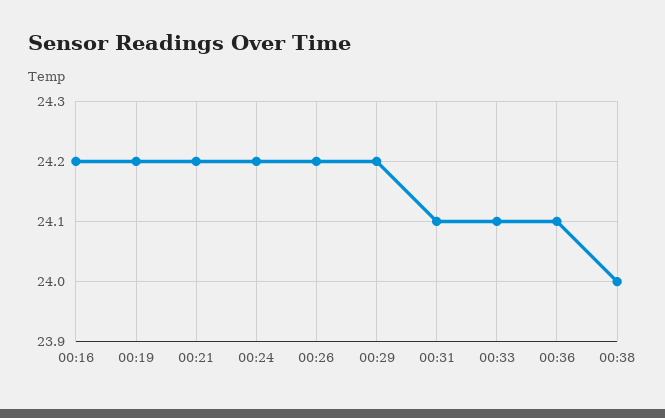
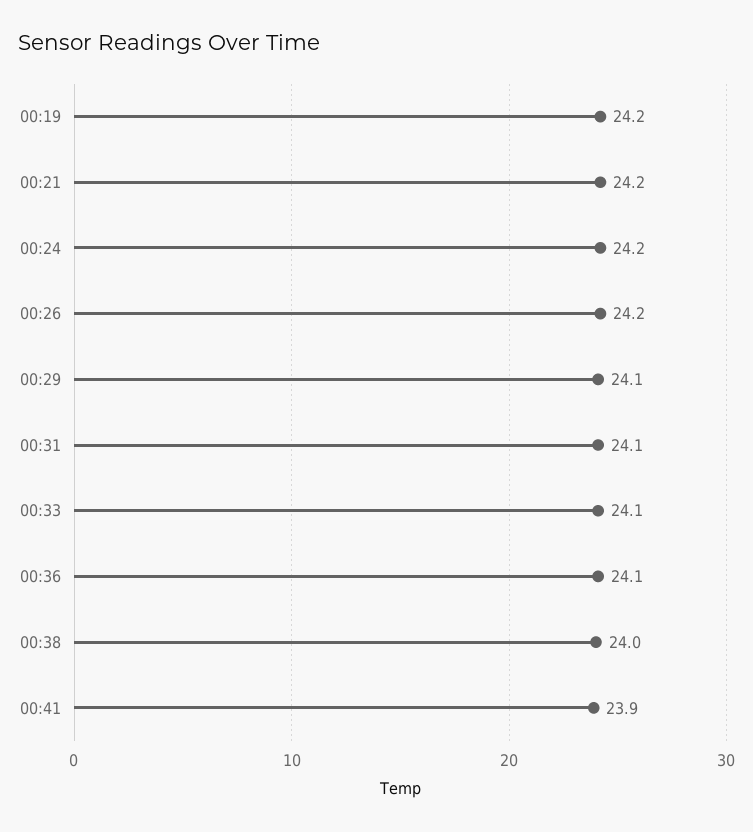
00:16: 24.2 -> none
00:29: 24.2 -> 24.1
00:41: none -> 23.9

